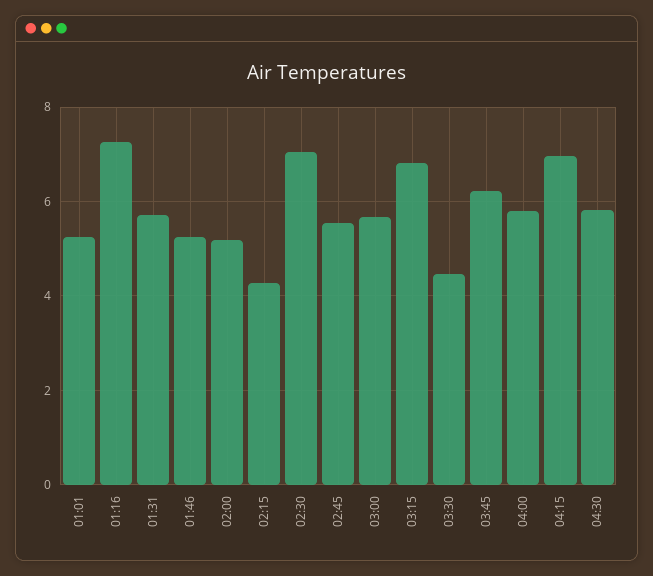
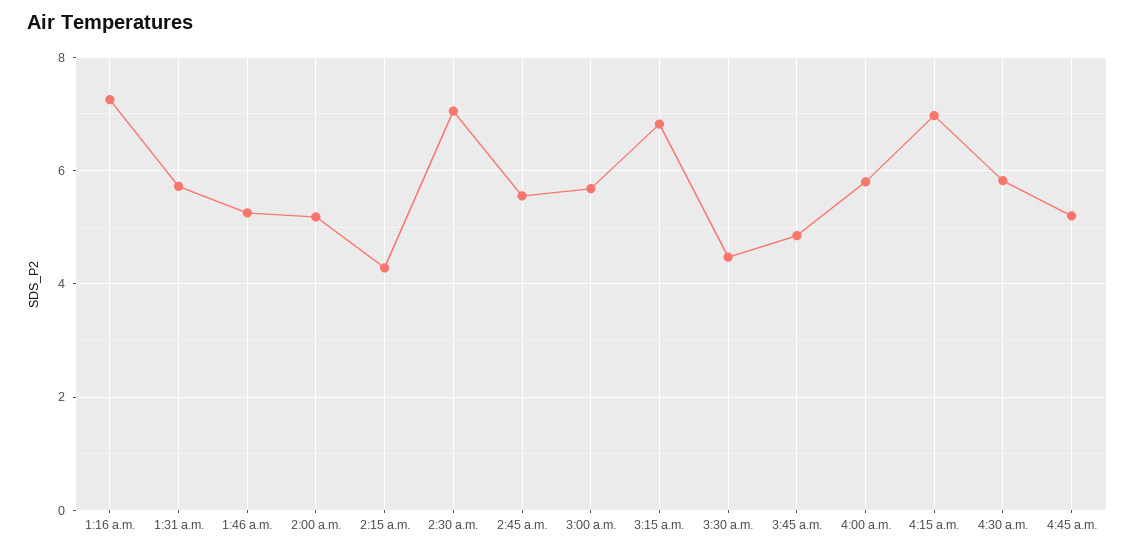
01:01: 5.2 -> none
03:45: 6.2 -> 4.8
4:45 a.m.: none -> 5.2

